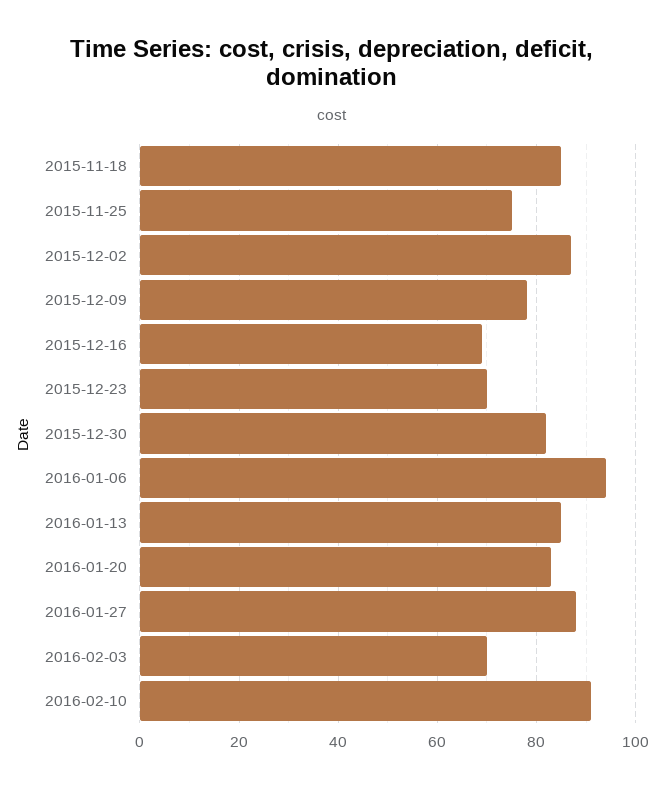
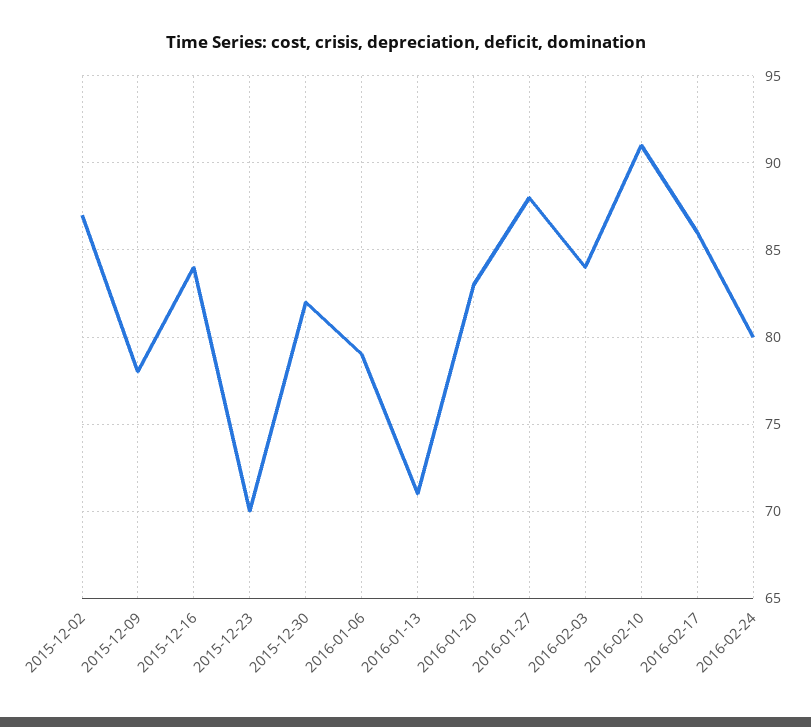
2015-11-18: 85 -> none
2015-11-25: 75 -> none
2015-12-16: 70 -> 84
2016-01-06: 95 -> 79
2016-01-13: 85 -> 71
2016-02-03: 70 -> 84
2016-02-17: none -> 86
2016-02-24: none -> 80

